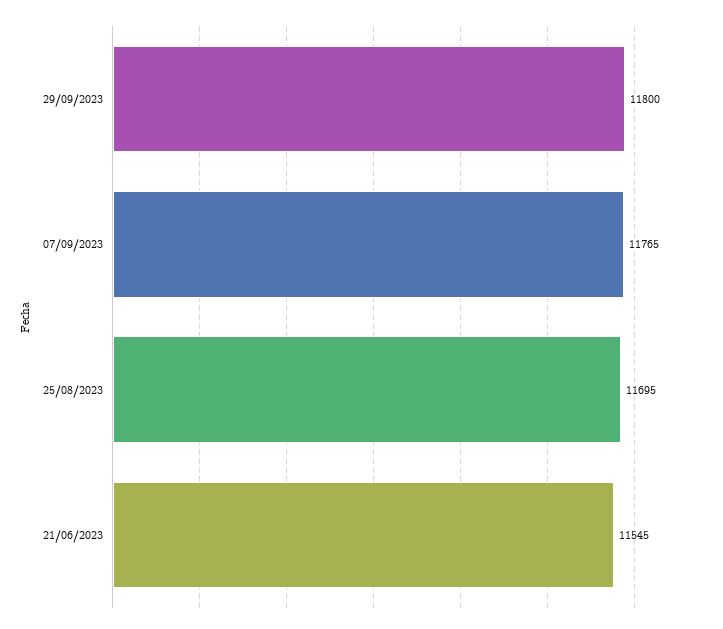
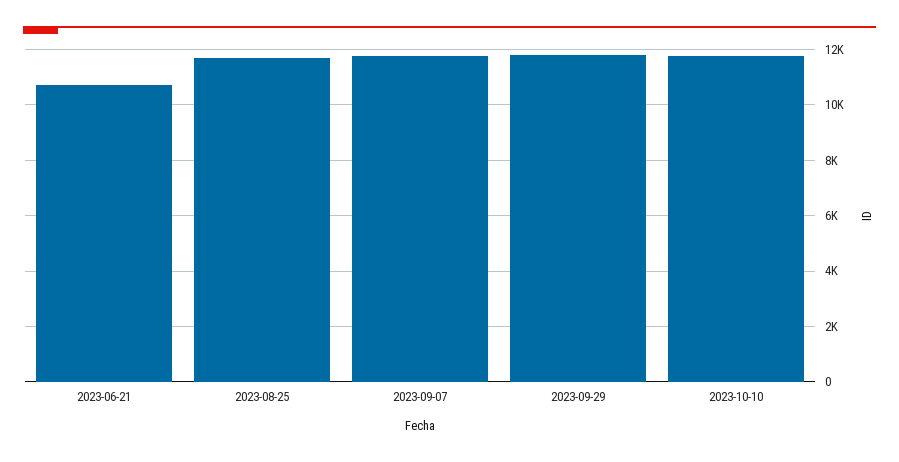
21/06/2023: 11545 -> 10750
2023-10-10: none -> 11750

